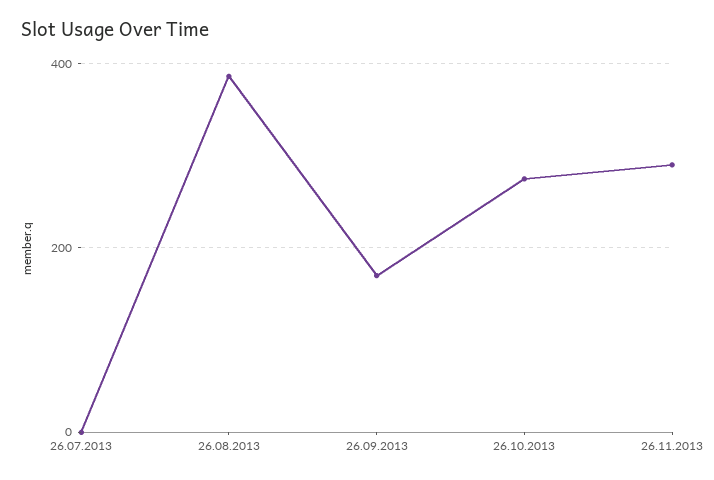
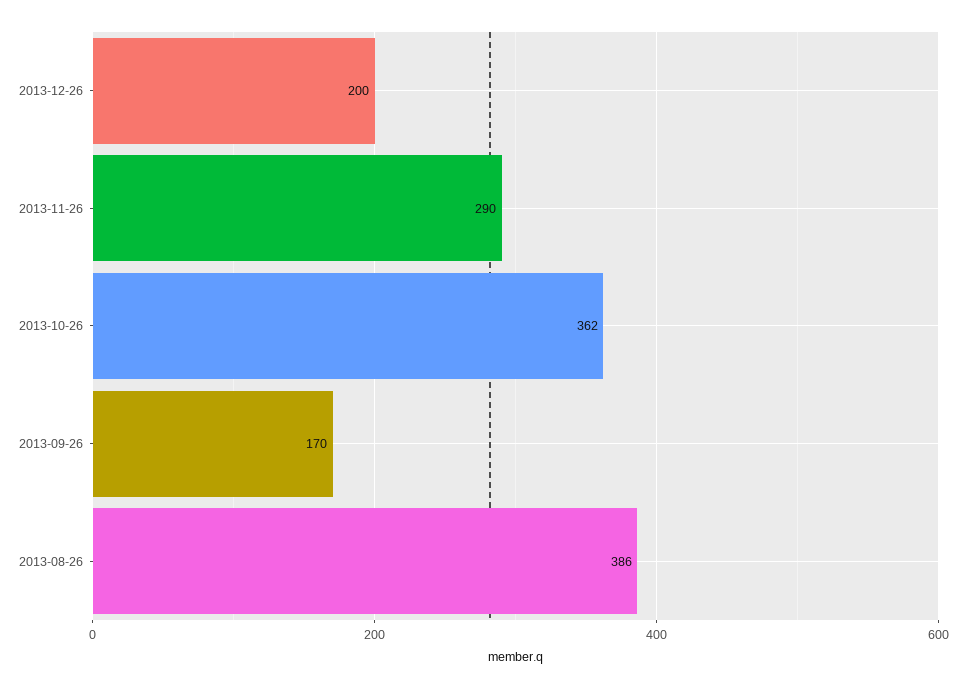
26.07.2013: 0 -> none
26.10.2013: 280 -> 362
2013-12-26: none -> 200

